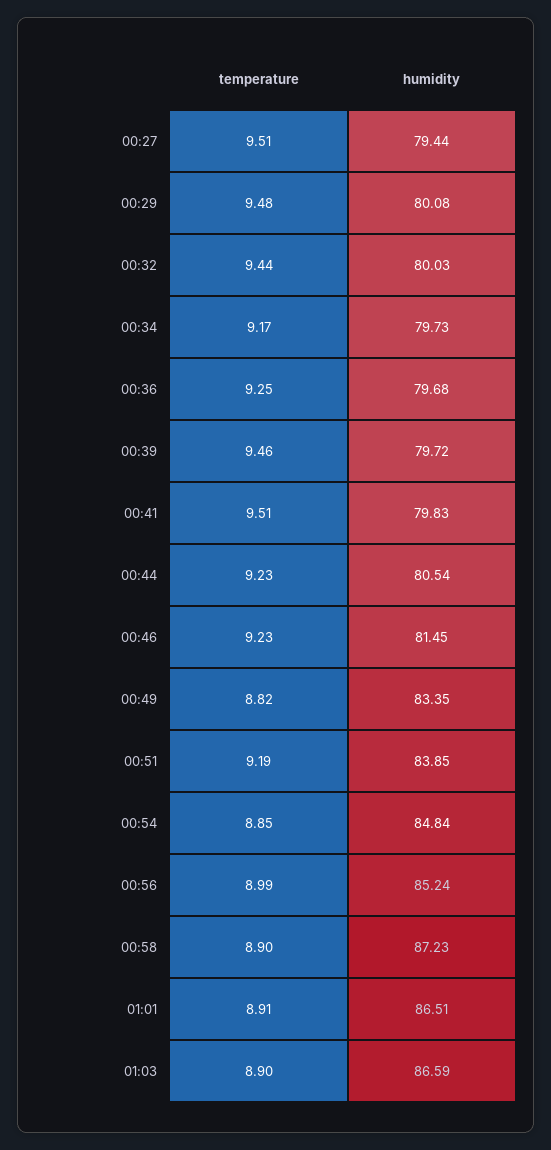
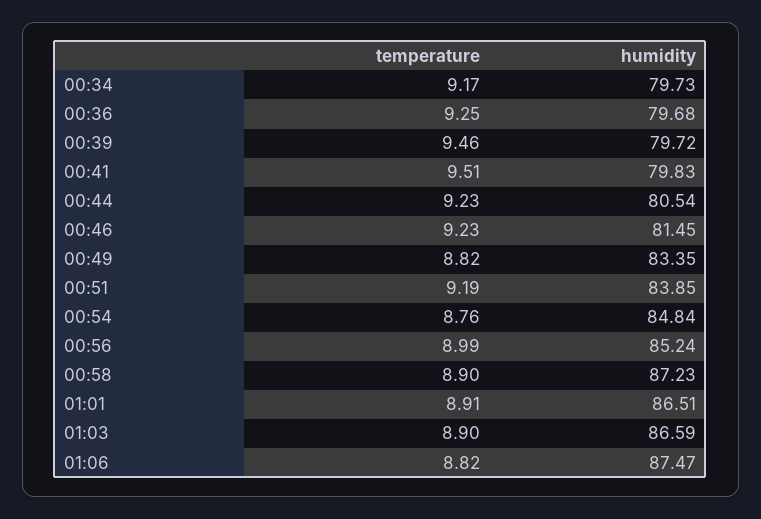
temperature, 00:27: 9.51 -> none
humidity, 00:27: 79.44 -> none
temperature, 00:29: 9.48 -> none
humidity, 00:29: 80.08 -> none
temperature, 00:32: 9.44 -> none
humidity, 00:32: 80.03 -> none
temperature, 00:54: 8.85 -> 8.76
temperature, 01:06: none -> 8.82
humidity, 01:06: none -> 87.47

